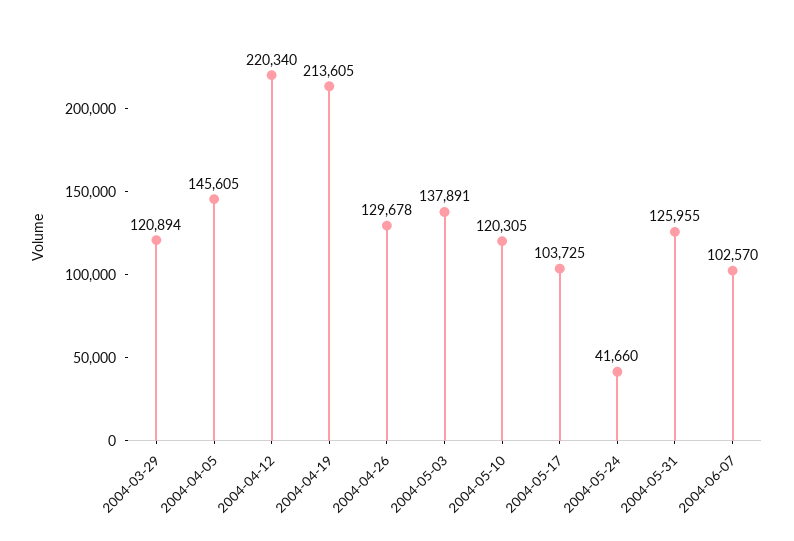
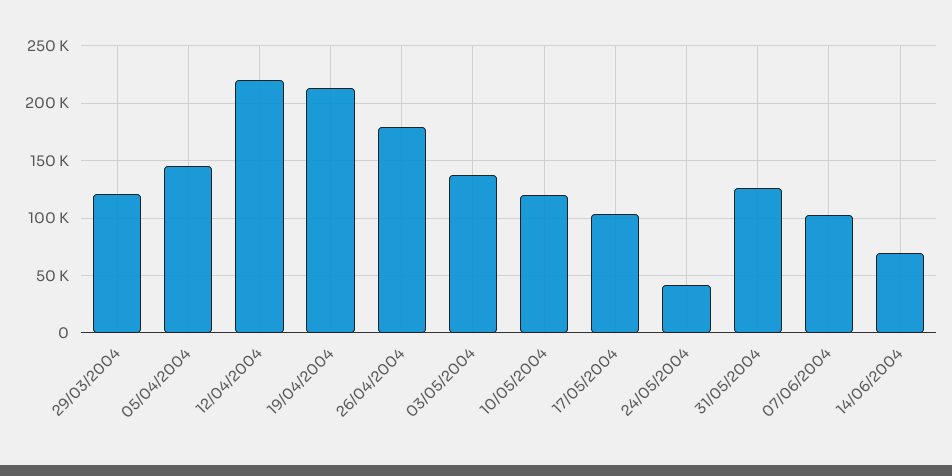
2004-04-26: 129678 -> 180000
14/06/2004: none -> 70000

